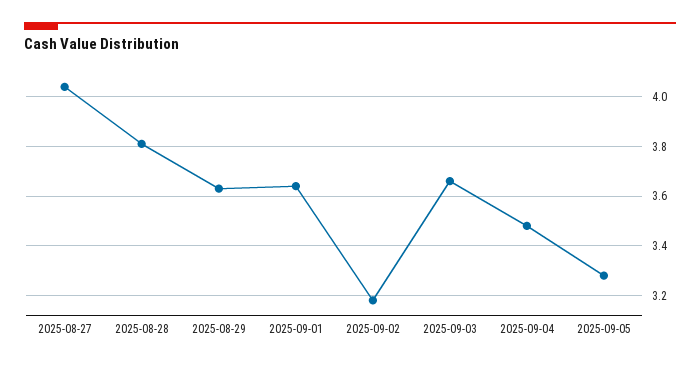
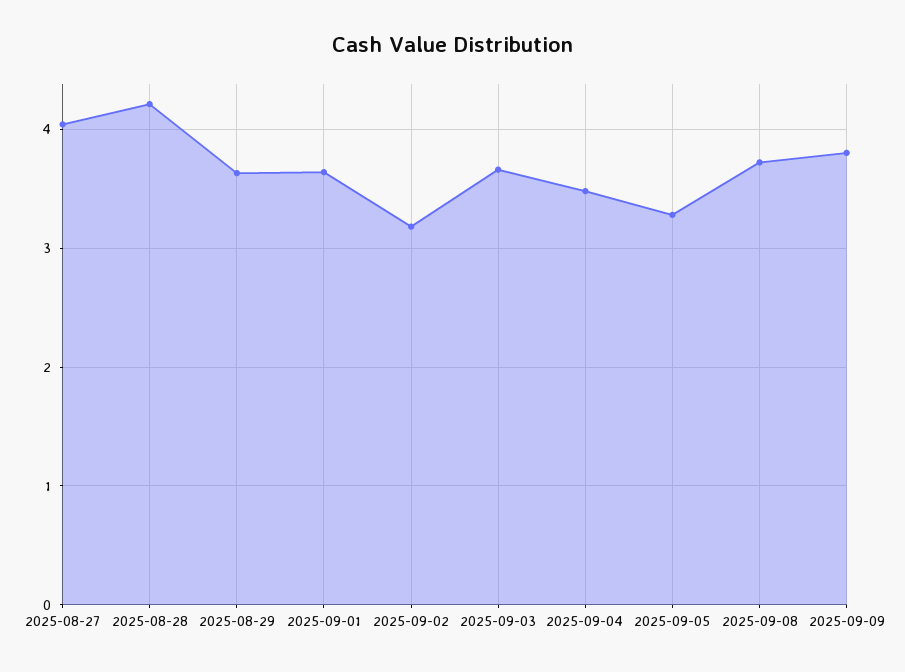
2025-08-28: 3.8 -> 4.2
2025-09-08: none -> 3.7
2025-09-09: none -> 3.8

